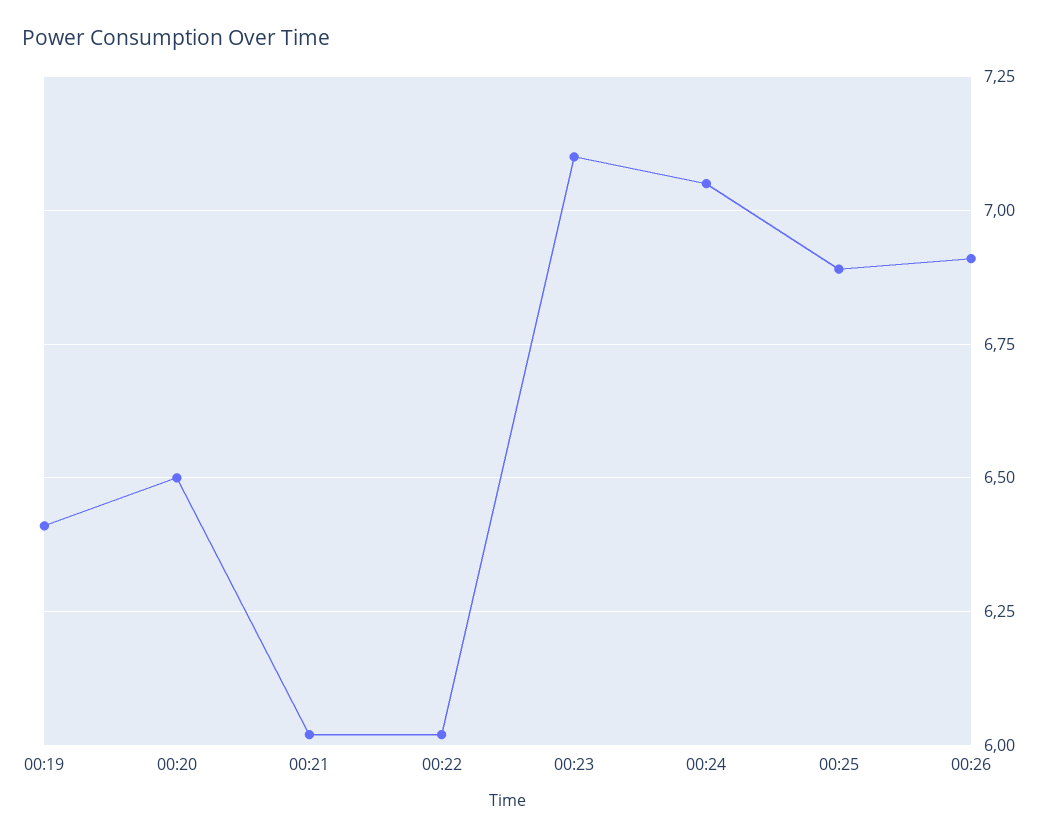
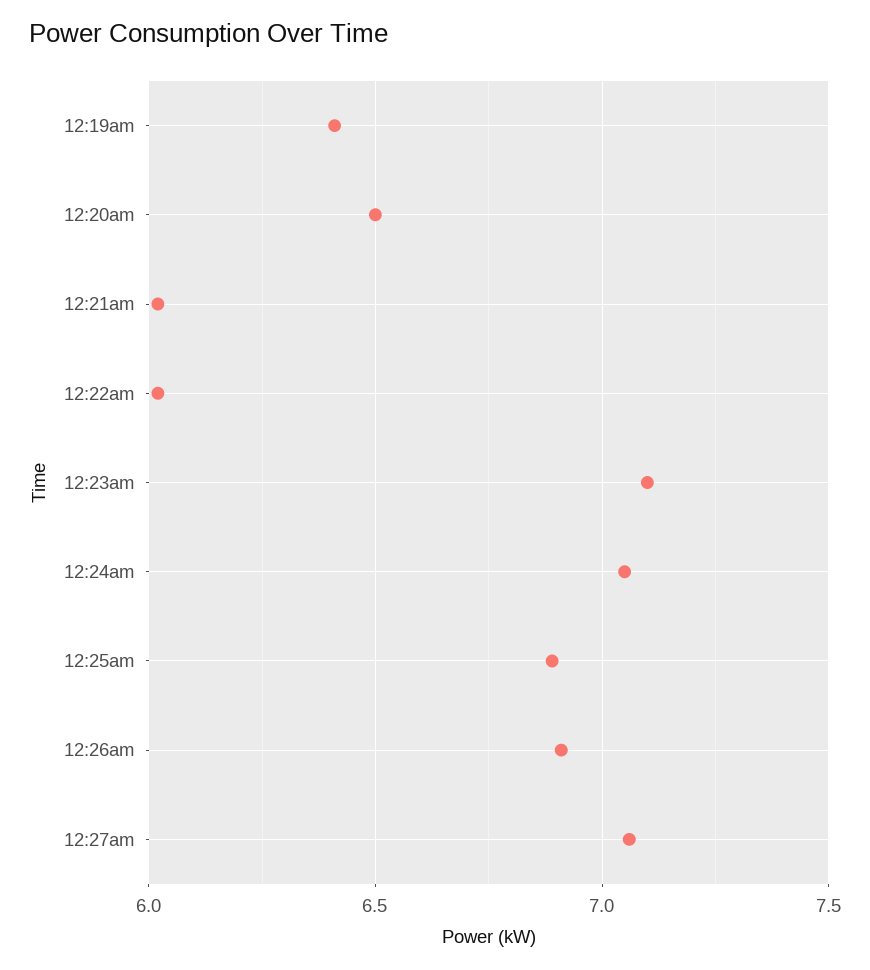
12:27am: none -> 7.05

